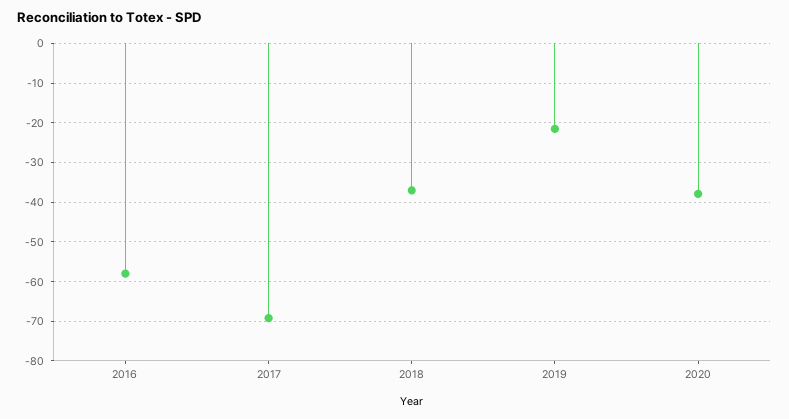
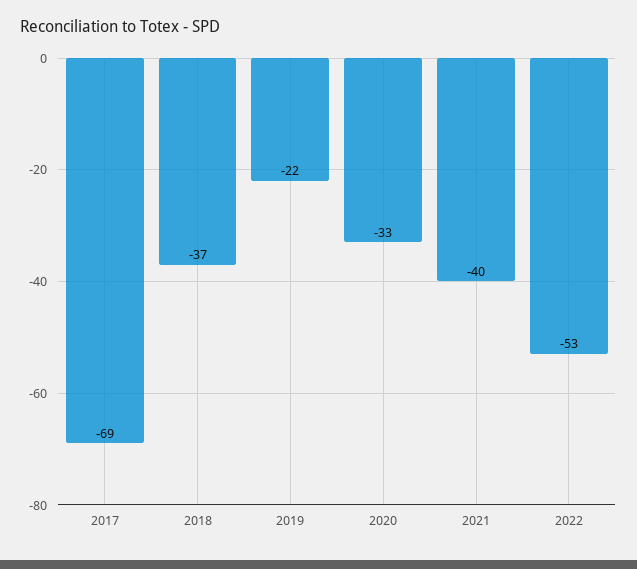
2016: -58 -> none
2020: -38 -> -33
2021: none -> -40
2022: none -> -53

